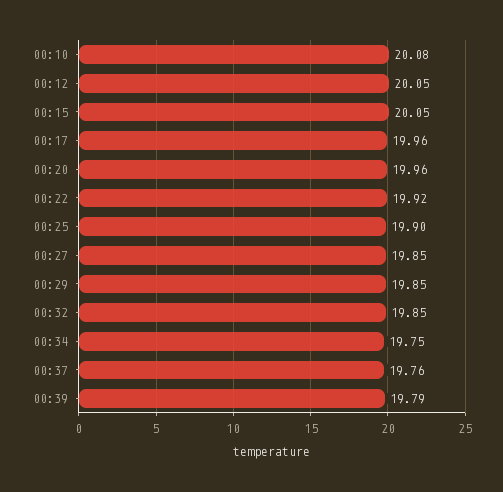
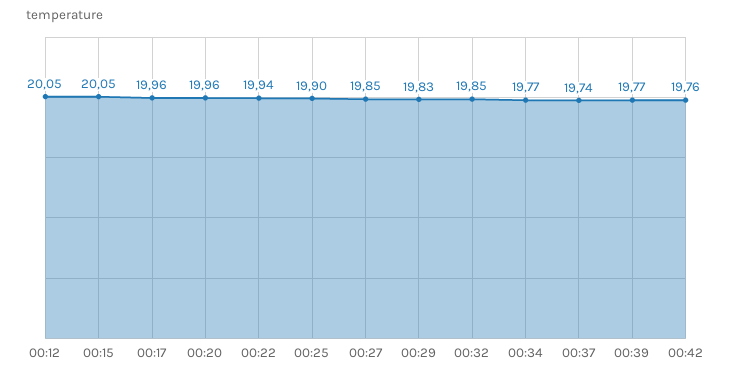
00:10: 20.08 -> none
00:22: 19.92 -> 19.94
00:29: 19.85 -> 19.83
00:34: 19.75 -> 19.77
00:37: 19.76 -> 19.74
00:39: 19.79 -> 19.77
00:42: none -> 19.76

